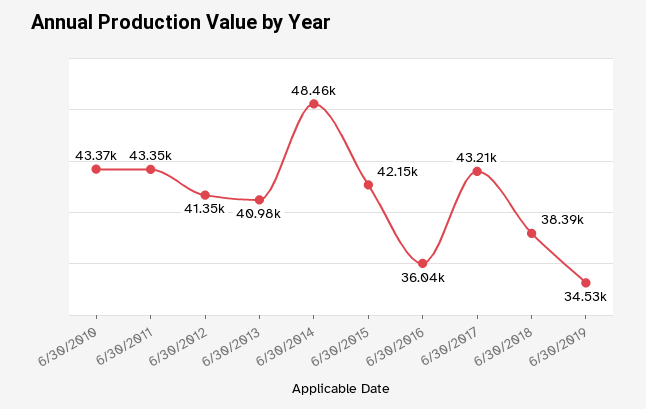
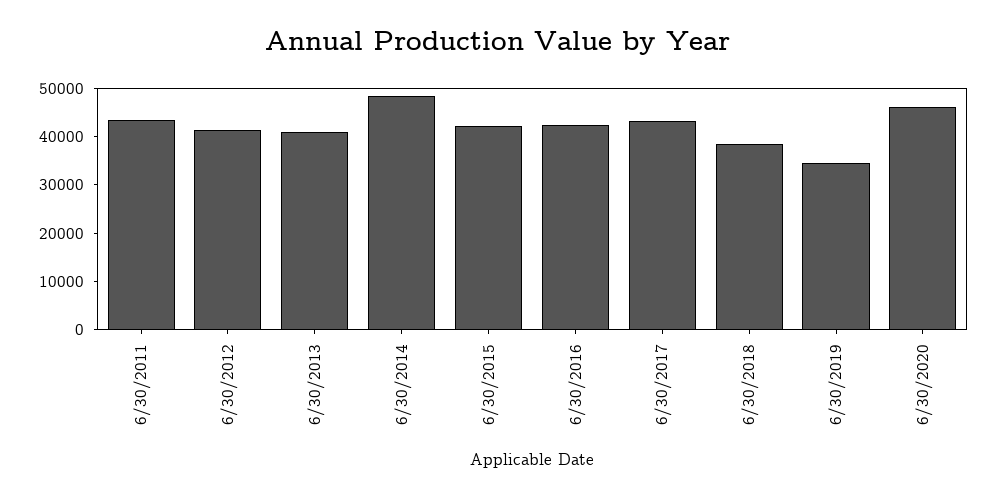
6/30/2010: 43370 -> none
6/30/2016: 36040 -> 42000
6/30/2020: none -> 46000

